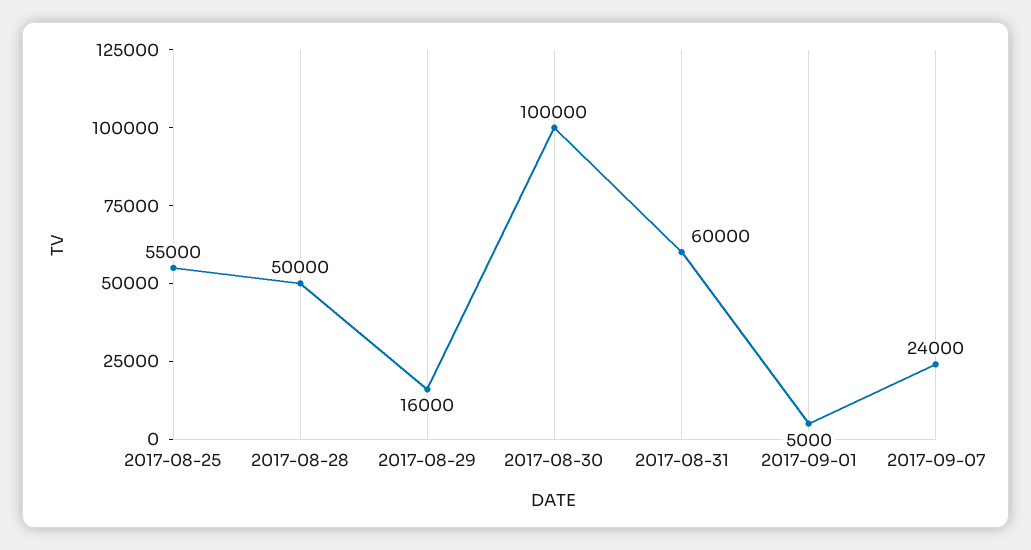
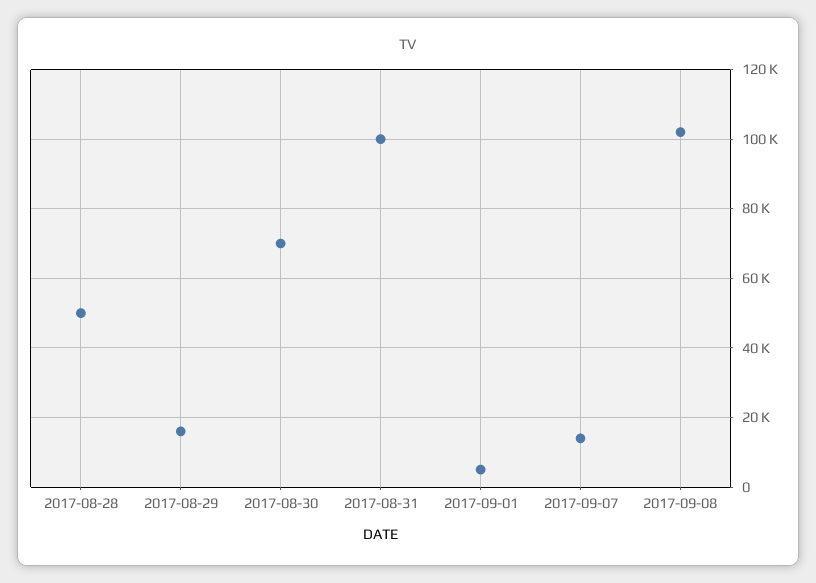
2017-08-25: 55000 -> none
2017-08-30: 100000 -> 70000
2017-08-31: 60000 -> 100000
2017-09-07: 24000 -> 14000
2017-09-08: none -> 102000

